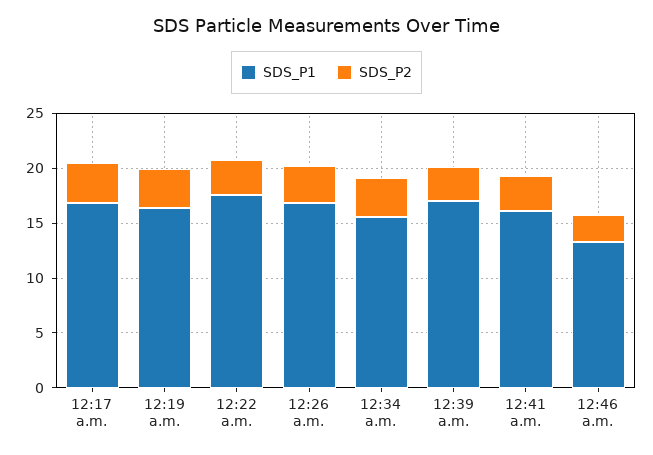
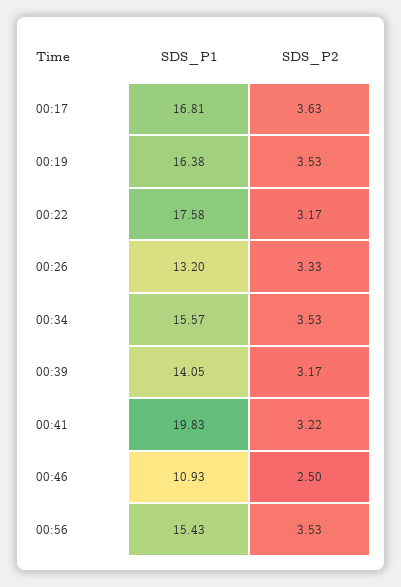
SDS_P1, 12:26 a.m.: 17 -> 13.2
SDS_P1, 12:39 a.m.: 17 -> 14.05
SDS_P1, 12:41 a.m.: 16 -> 19.83
SDS_P1, 12:46 a.m.: 13 -> 10.93
SDS_P1, 00:56: none -> 15.43
SDS_P2, 00:56: none -> 3.53

